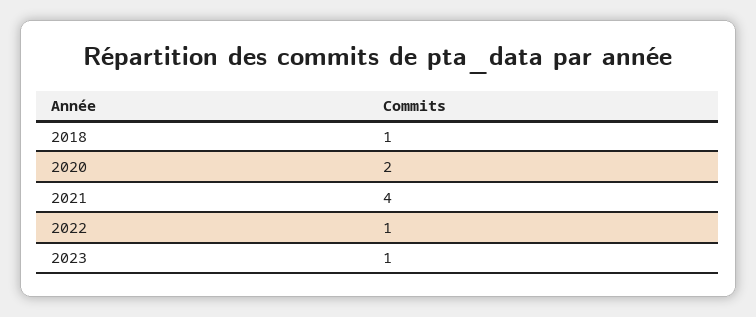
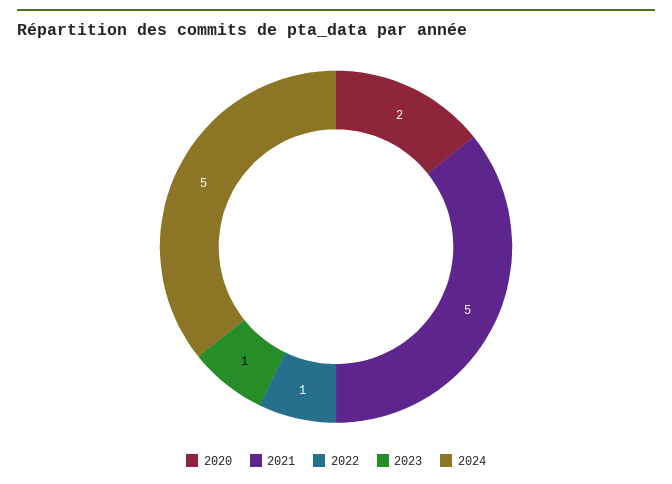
2018: 1 -> none
2021: 4 -> 5
2024: none -> 5

